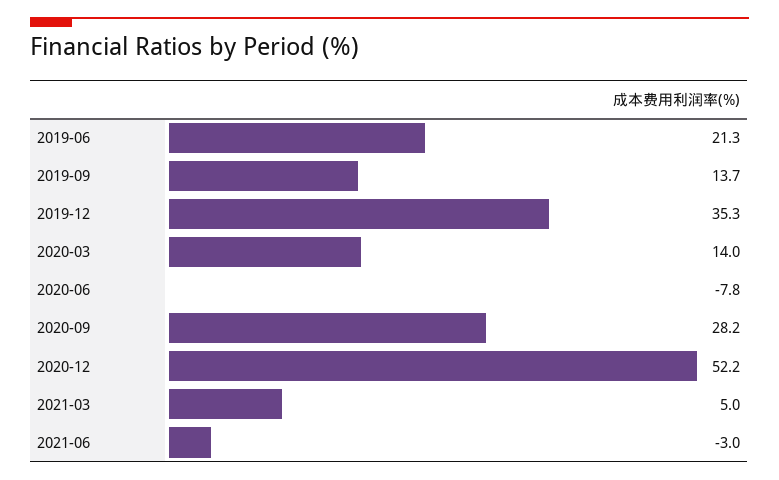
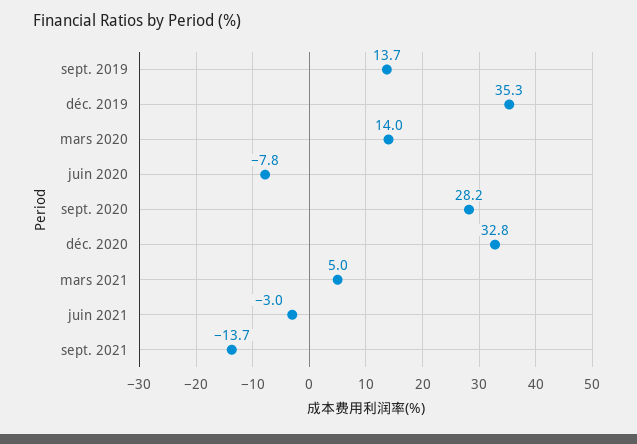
2019-06: 21.3 -> none
2020-12: 52.2 -> 32.8
sept. 2021: none -> -13.7

